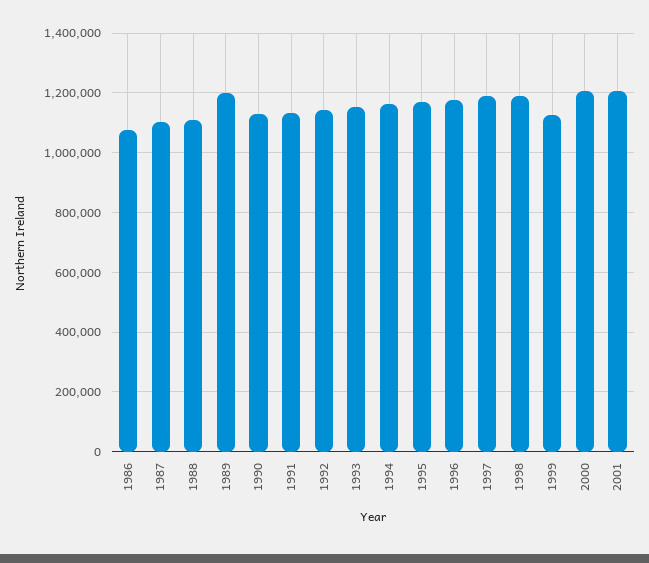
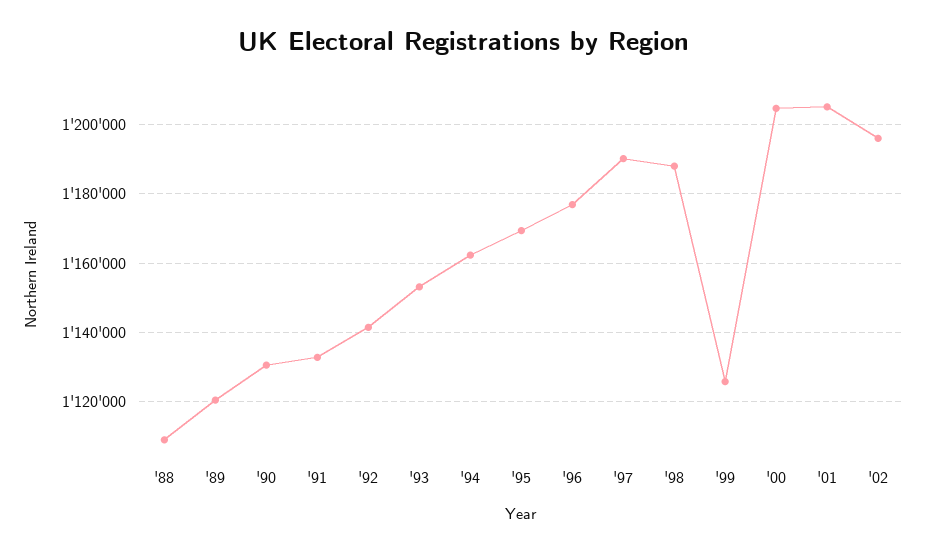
1986: 1075000 -> none
1987: 1100000 -> none
1989: 1200000 -> 1120000
'02: none -> 1196000

